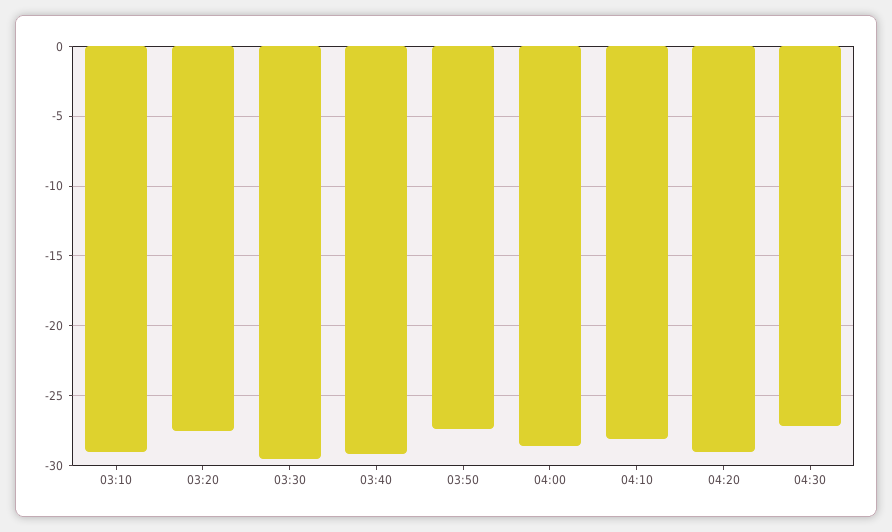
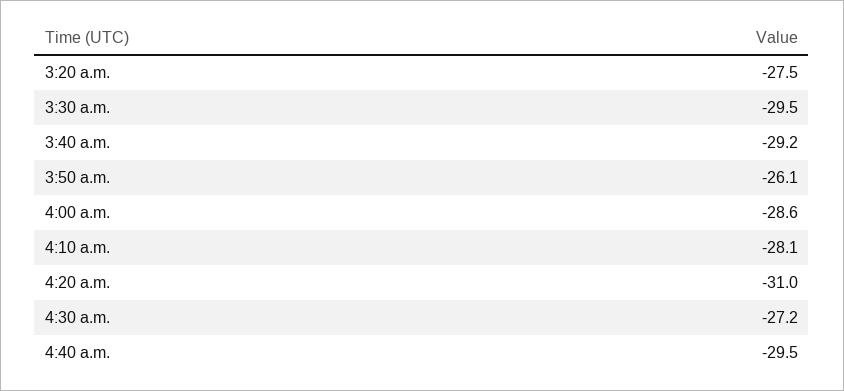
03:10: -29 -> none
03:50: -27.5 -> -26.1
04:20: -29 -> -31
4:40 a.m.: none -> -29.5

